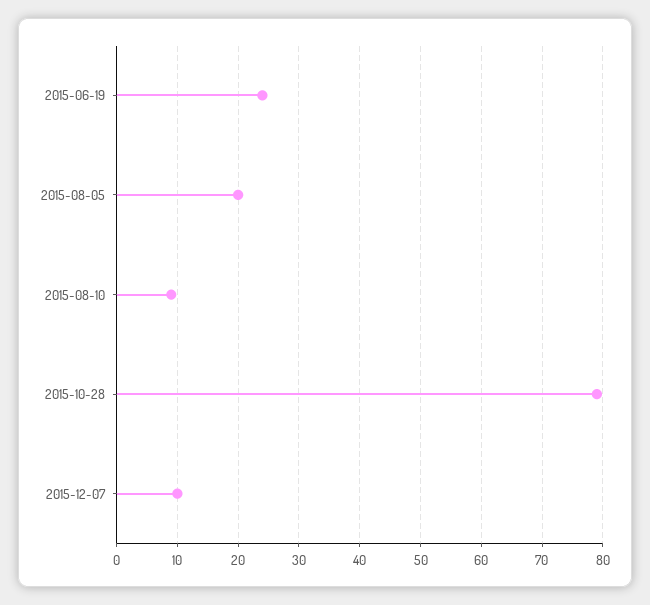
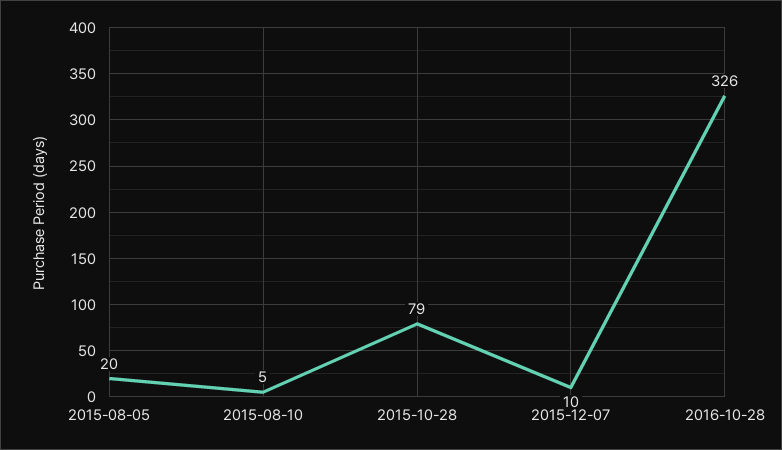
2015-06-19: 24 -> none
2015-08-10: 9 -> 5
2016-10-28: none -> 326

